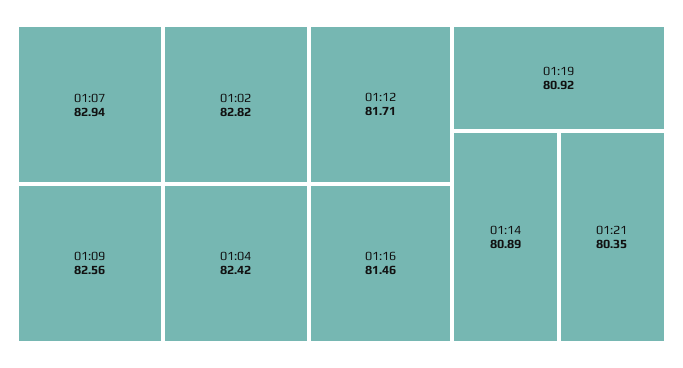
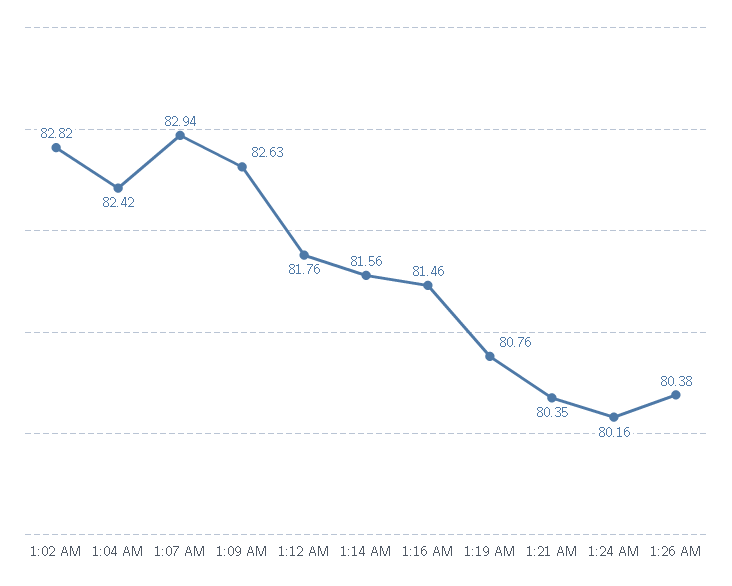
01:09: 82.56 -> 82.63
01:12: 81.71 -> 81.76
01:19: 80.92 -> 80.76
01:14: 80.89 -> 81.56
1:24 AM: none -> 80.16
1:26 AM: none -> 80.38

